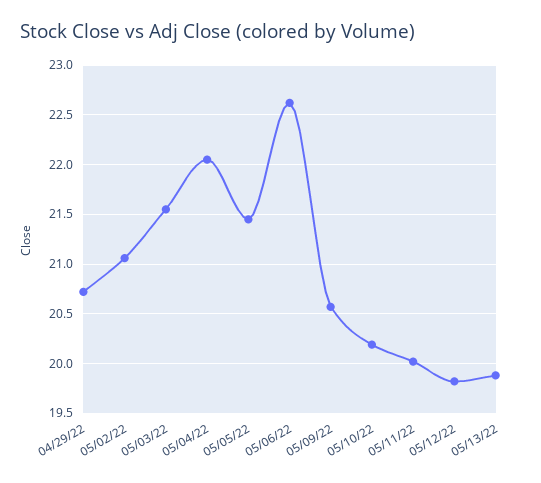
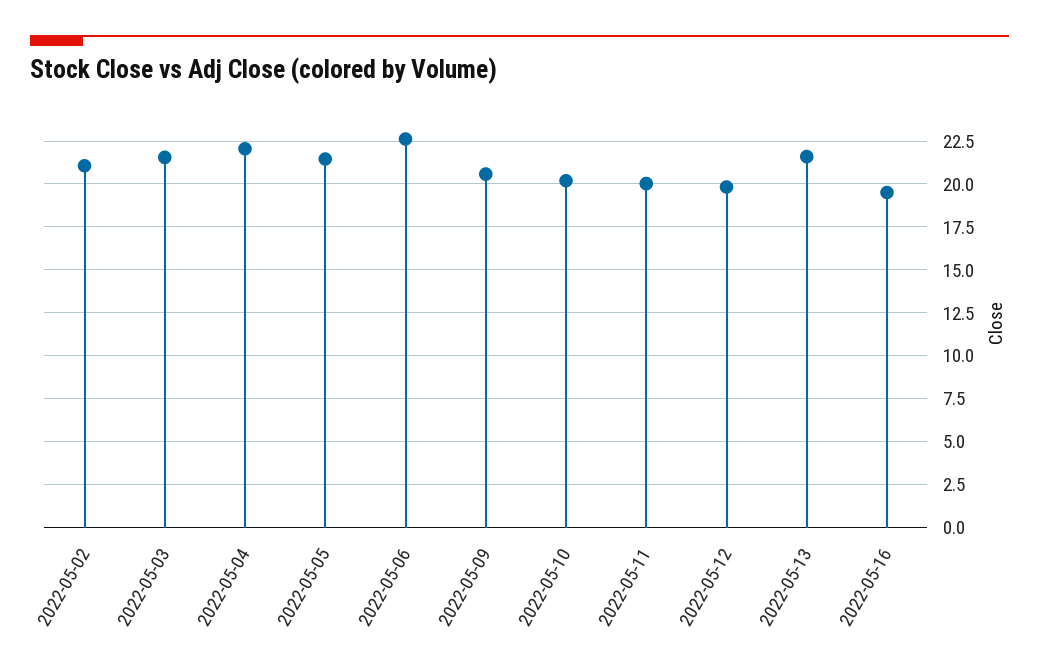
04/29/22: 20.7 -> none
05/13/22: 19.9 -> 21.5
2022-05-16: none -> 19.5

